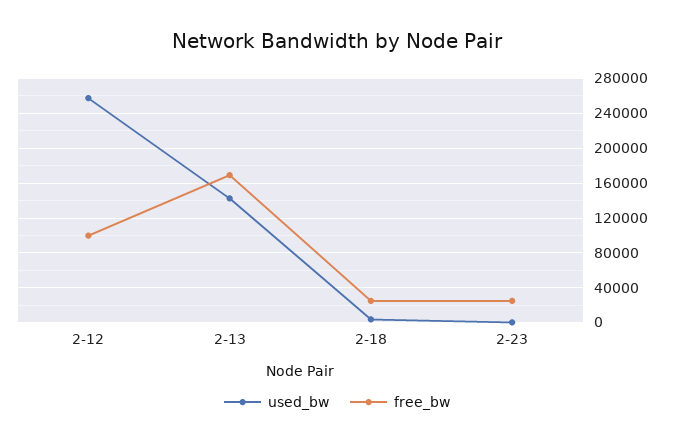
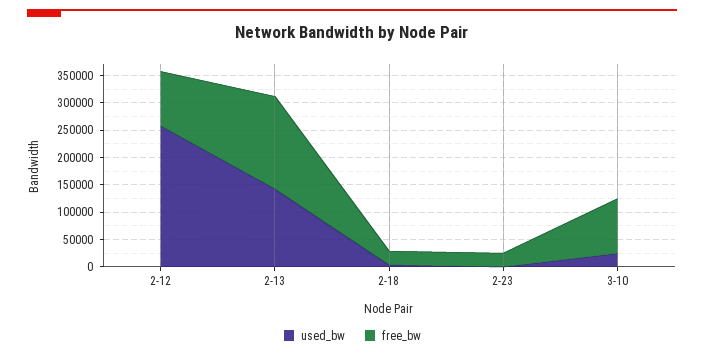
used_bw, 3-10: none -> 25000
free_bw, 3-10: none -> 100000

